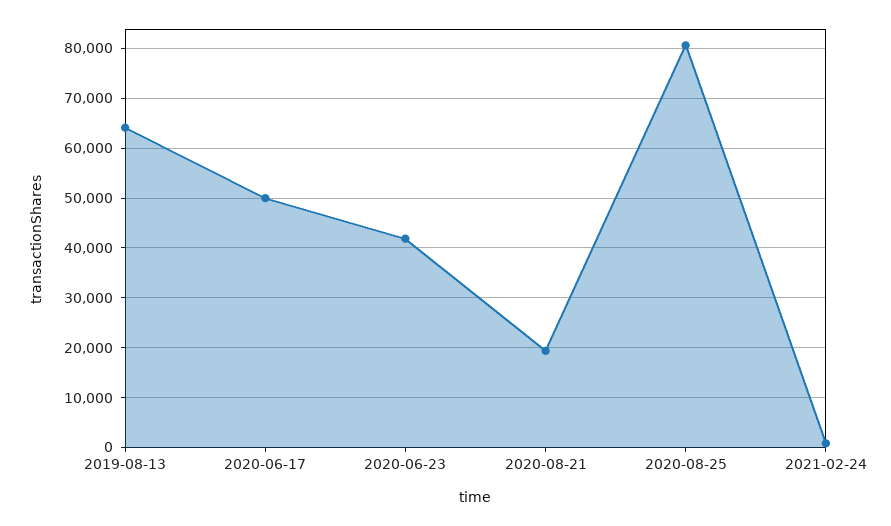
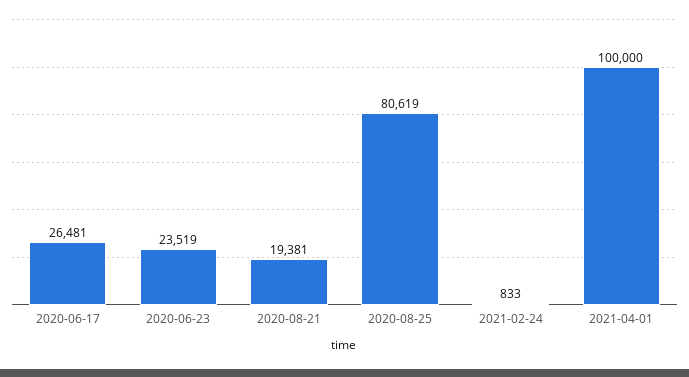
2019-08-13: 64000 -> none
2020-06-17: 50000 -> 26481
2020-06-23: 42000 -> 23519
2021-04-01: none -> 100000

